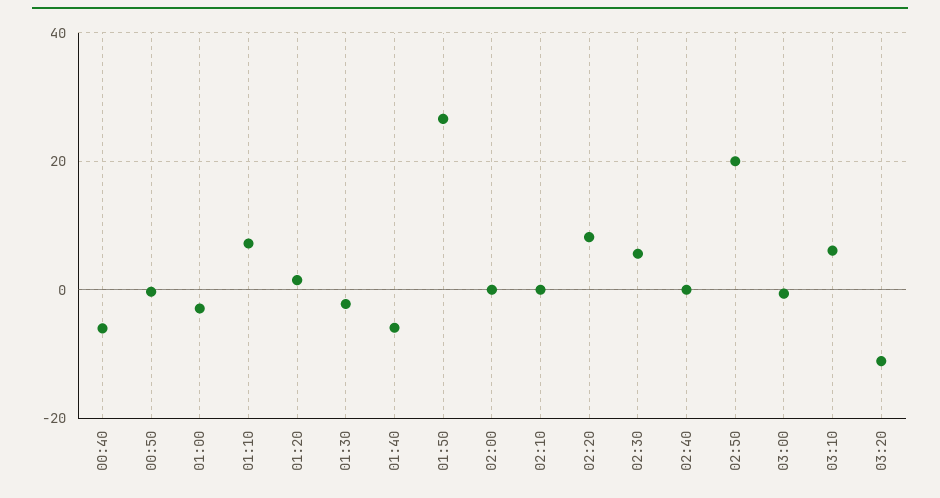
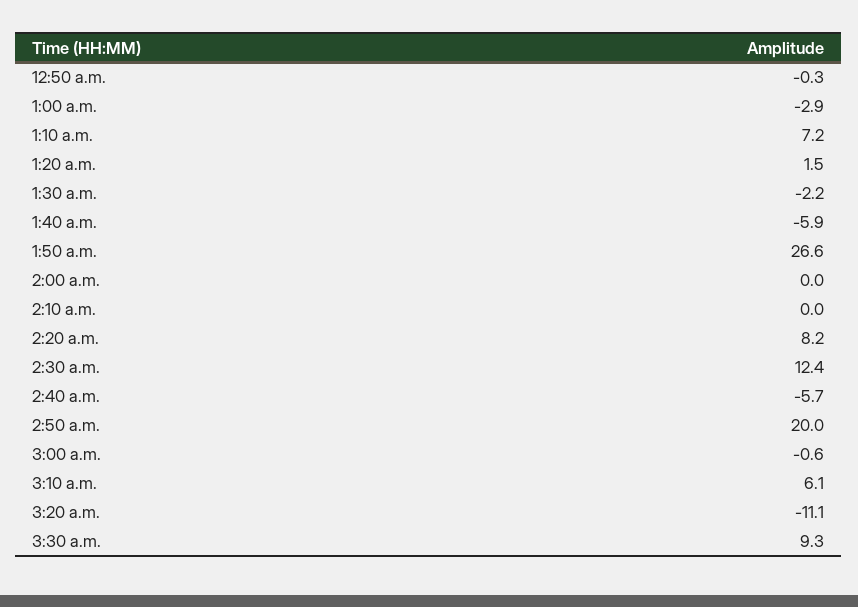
00:40: -6 -> none
02:30: 6 -> 12.4
02:40: 0 -> -5.7
3:30 a.m.: none -> 9.3

